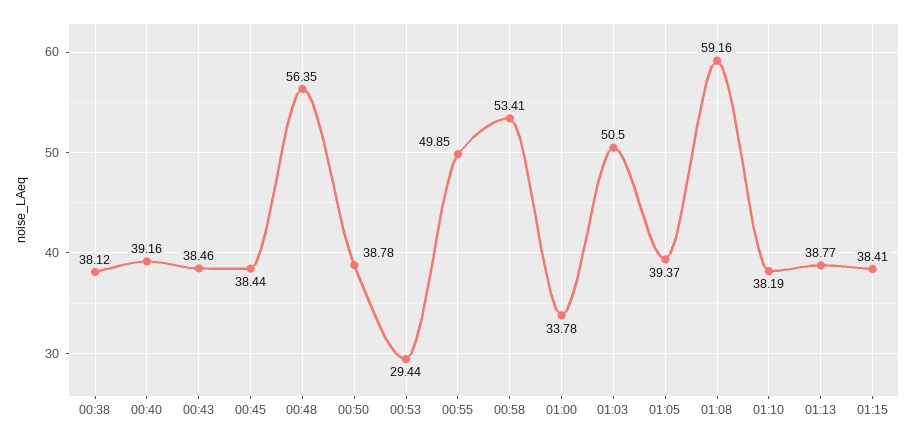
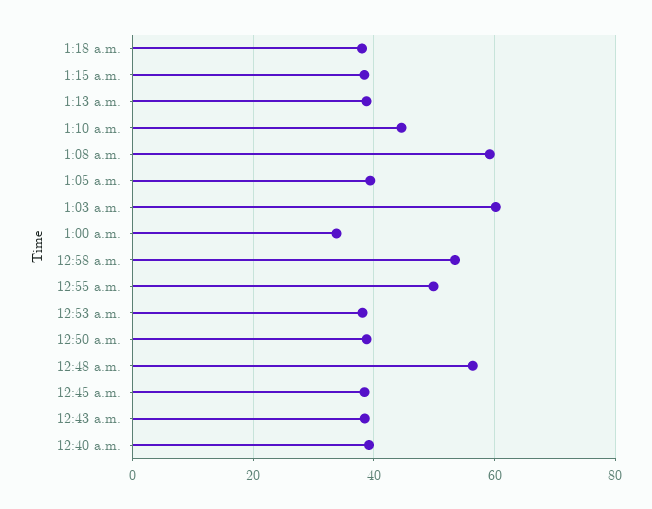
00:38: 38.12 -> none
00:53: 29.44 -> 38
01:03: 50.5 -> 60
01:10: 38.19 -> 44
1:18 a.m.: none -> 38

